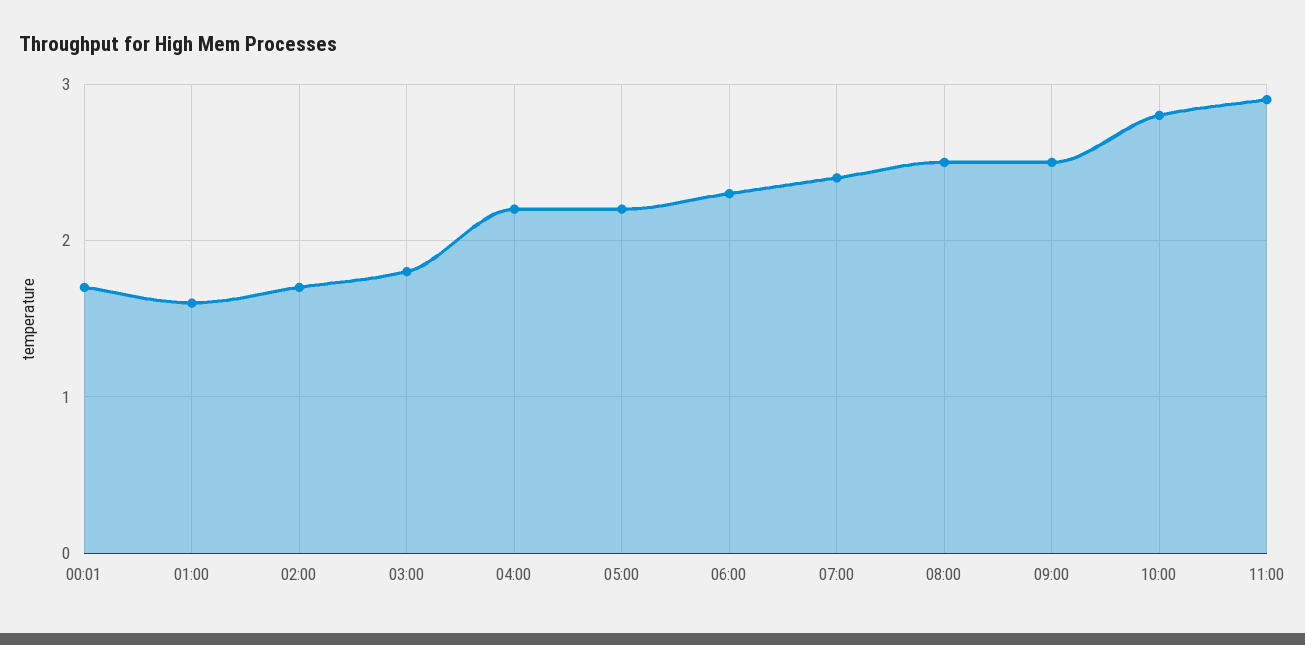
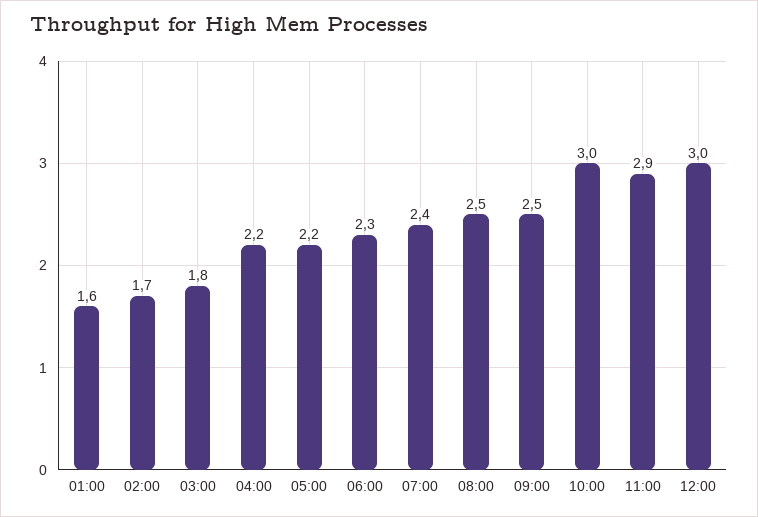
00:01: 1.7 -> none
10:00: 2.8 -> 3
12:00: none -> 3

